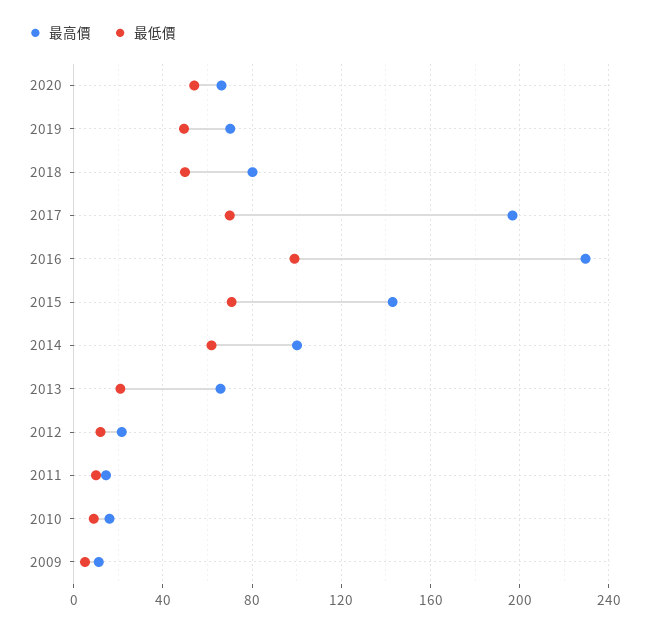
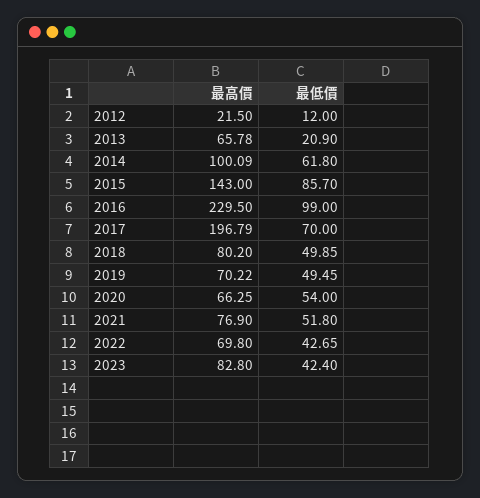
最低價, 2015: 70 -> 85.7
最高價, 2011: 15 -> none
最低價, 2011: 10 -> none
最高價, 2010: 15 -> none
最低價, 2010: 10 -> none
最高價, 2009: 10 -> none
最低價, 2009: 5 -> none
最高價, 2021: none -> 76.9
最低價, 2021: none -> 51.8
最高價, 2022: none -> 69.8
最低價, 2022: none -> 42.65
最高價, 2023: none -> 82.8
最低價, 2023: none -> 42.4

